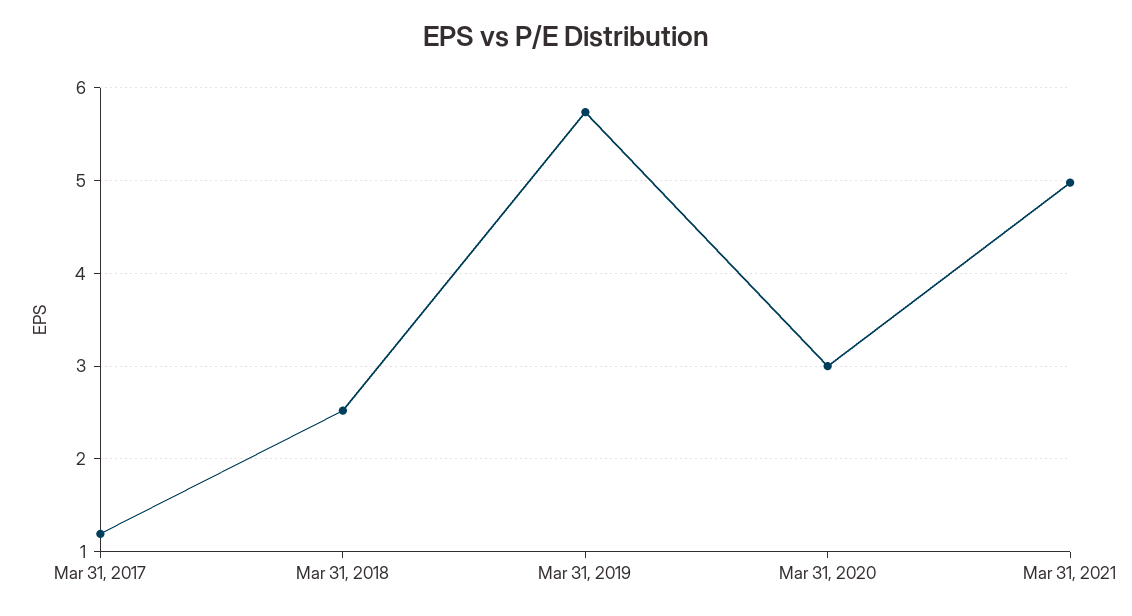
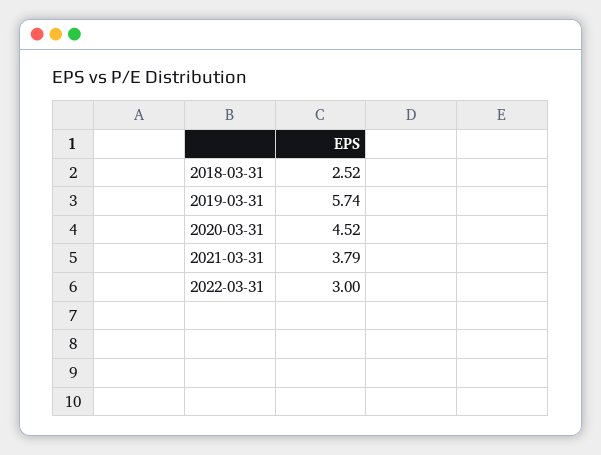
Mar 31, 2017: 1.2 -> none
Mar 31, 2020: 3 -> 4.52
Mar 31, 2021: 5 -> 3.79
2022-03-31: none -> 3

